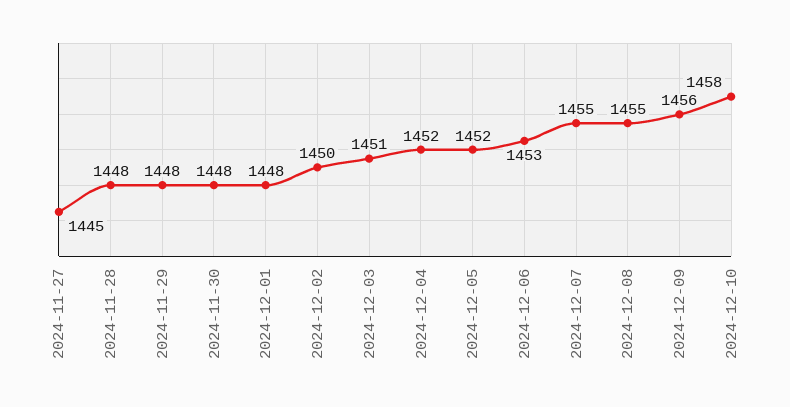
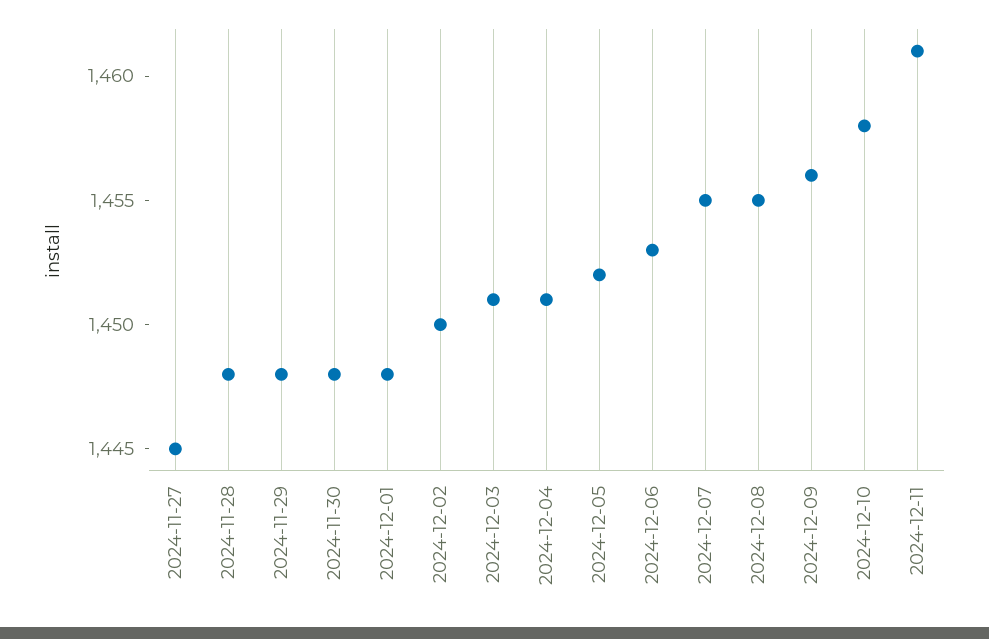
2024-12-04: 1452 -> 1451
2024-12-11: none -> 1461

